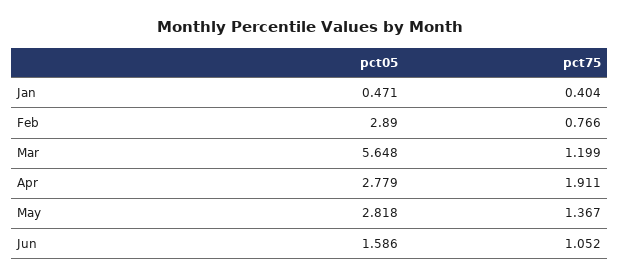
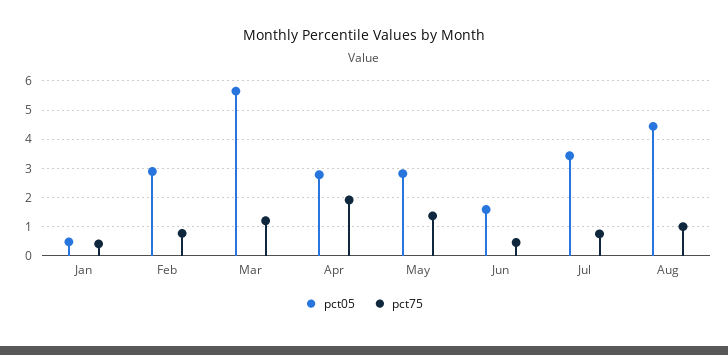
pct75, Jun: 1.052 -> 0.5
pct05, Jul: none -> 3.5
pct75, Jul: none -> 0.75
pct05, Aug: none -> 4.5
pct75, Aug: none -> 1

